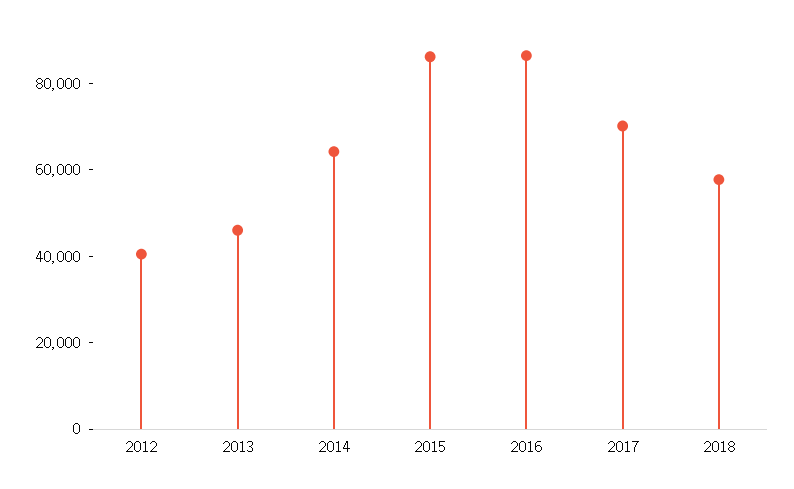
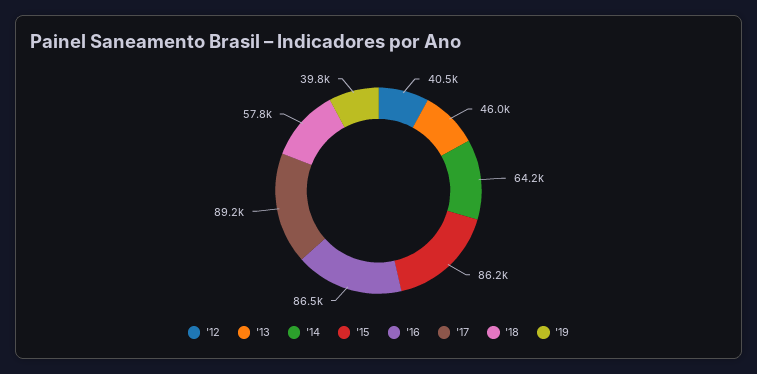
2017: 70000 -> 89200
'19: none -> 39800

